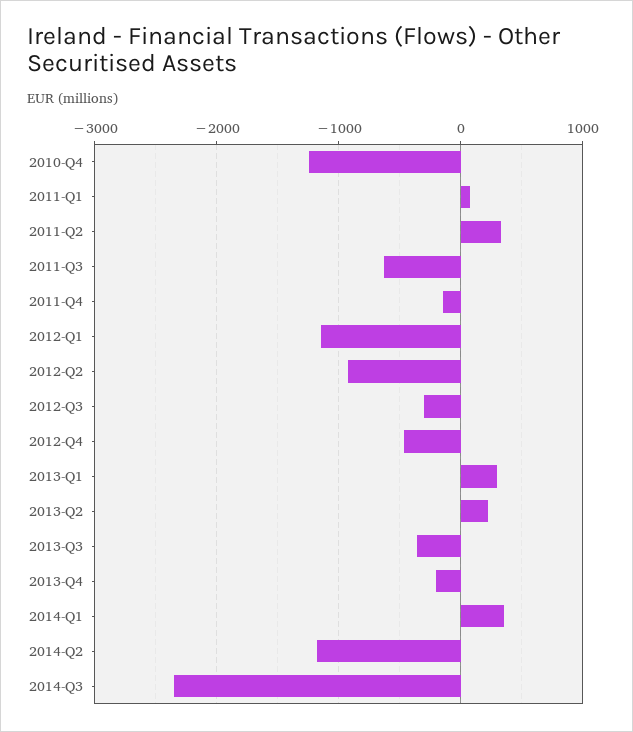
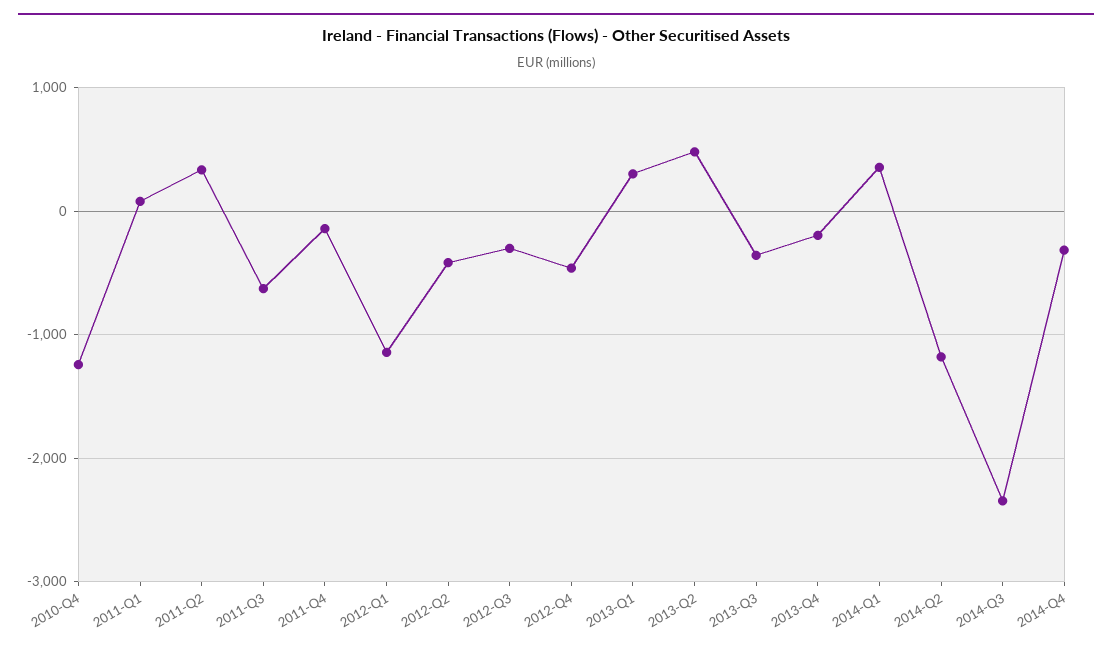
2012-Q2: -900 -> -400
2013-Q2: 200 -> 500
2014-Q4: none -> -300

